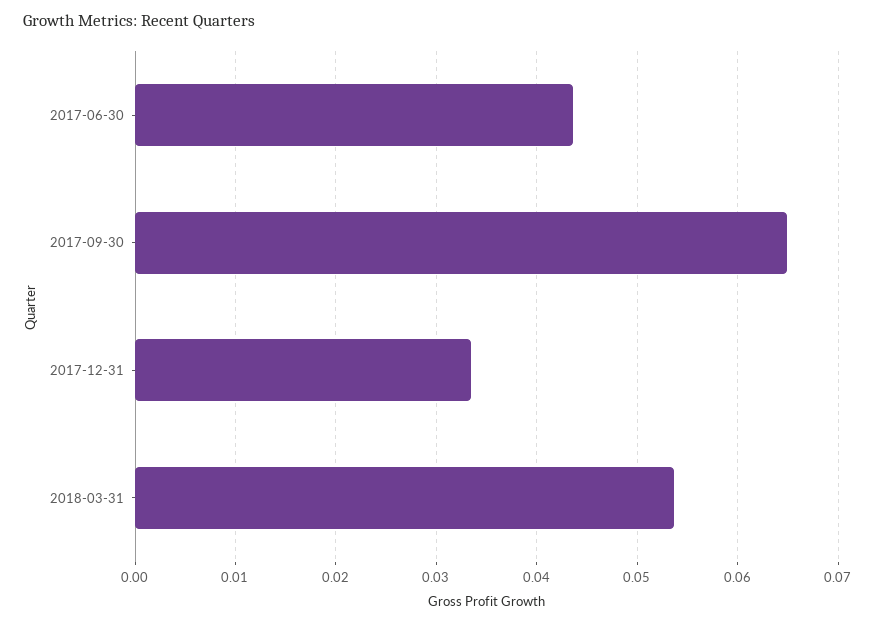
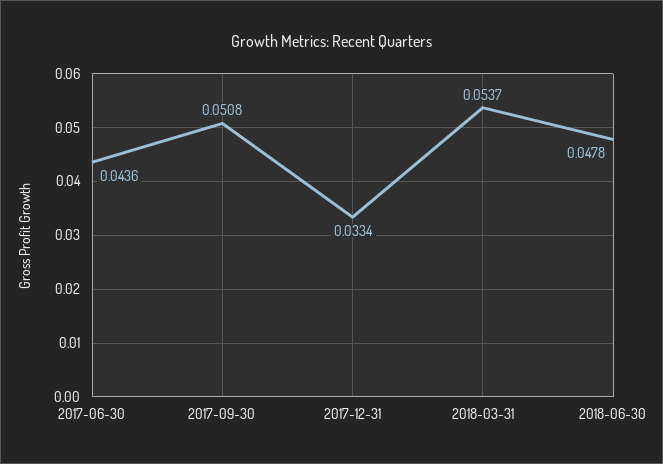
2017-09-30: 0.065 -> 0.0508
2018-06-30: none -> 0.0478

